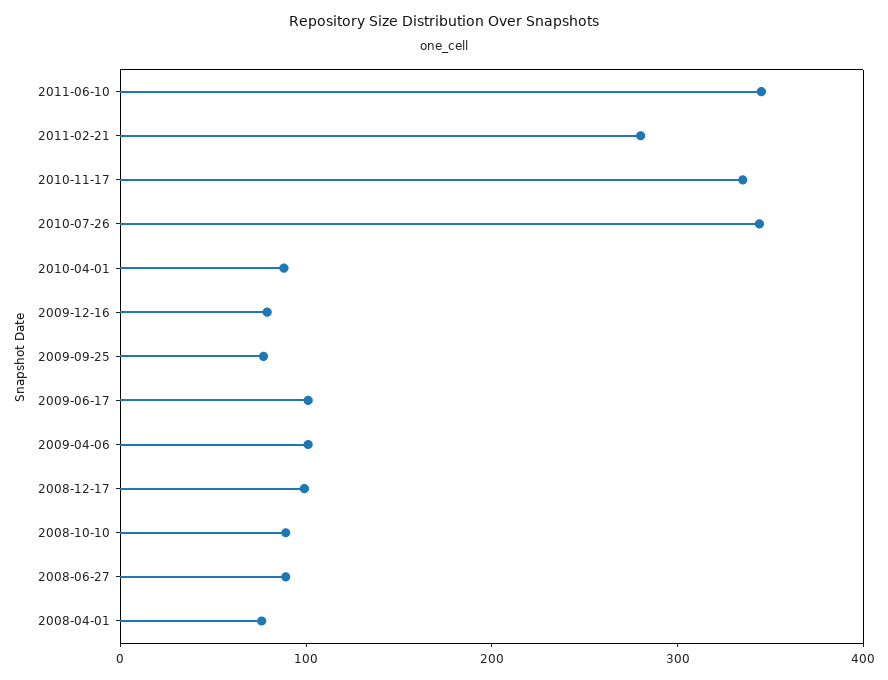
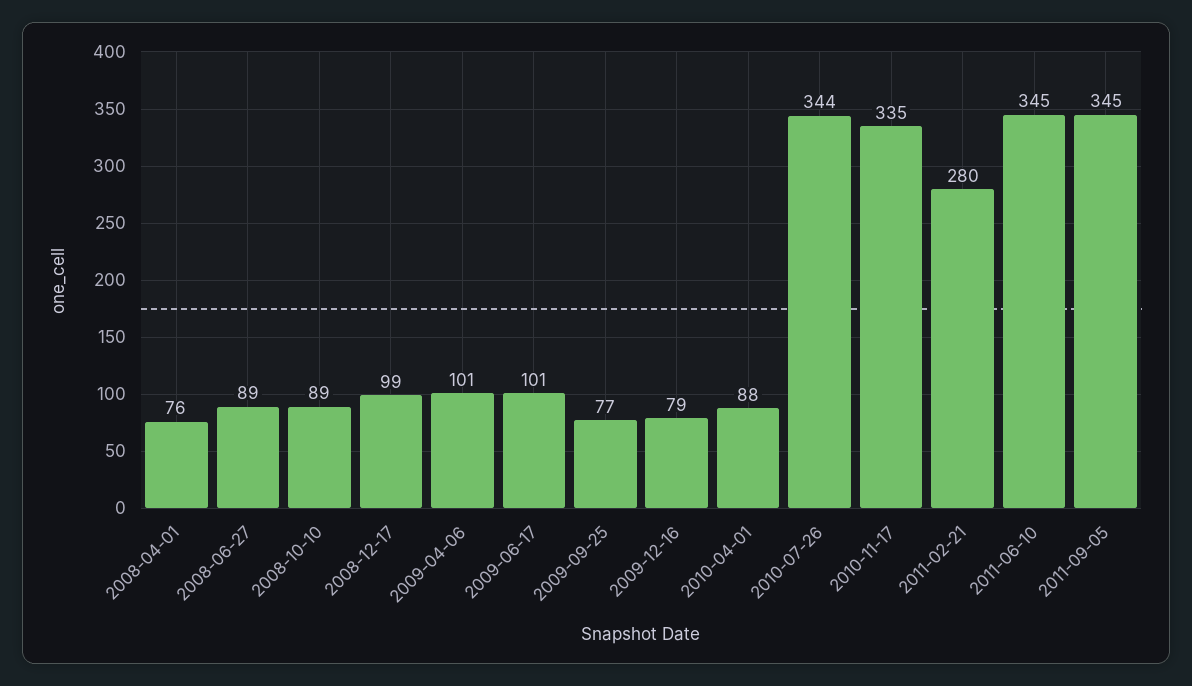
2011-09-05: none -> 345

